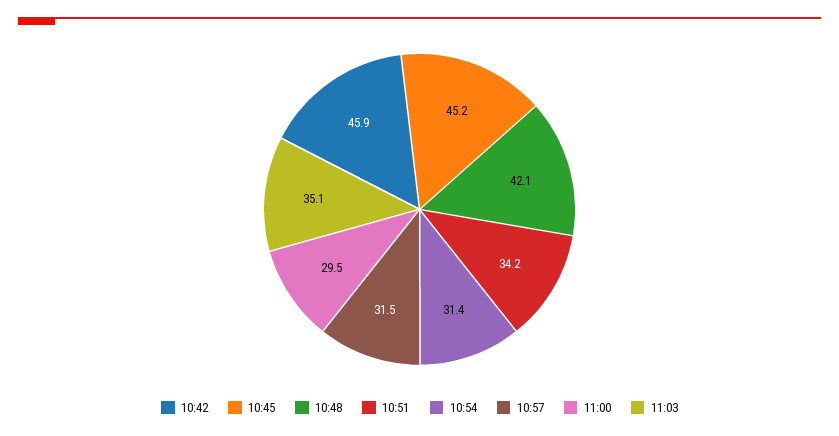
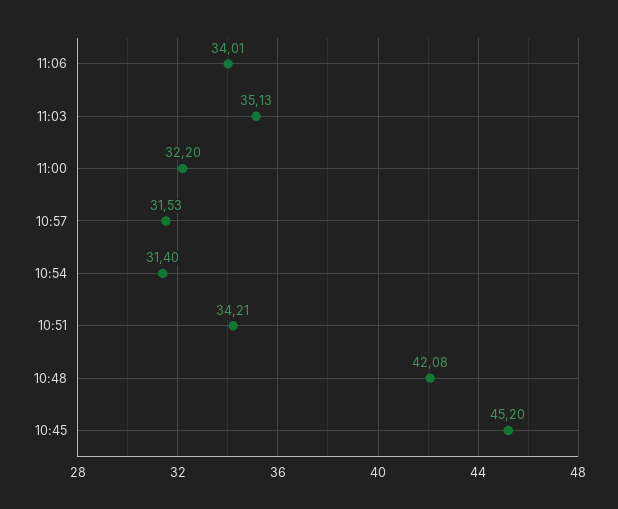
10:42: 45.9 -> none
11:00: 29.5 -> 32.2
11:06: none -> 34.01

